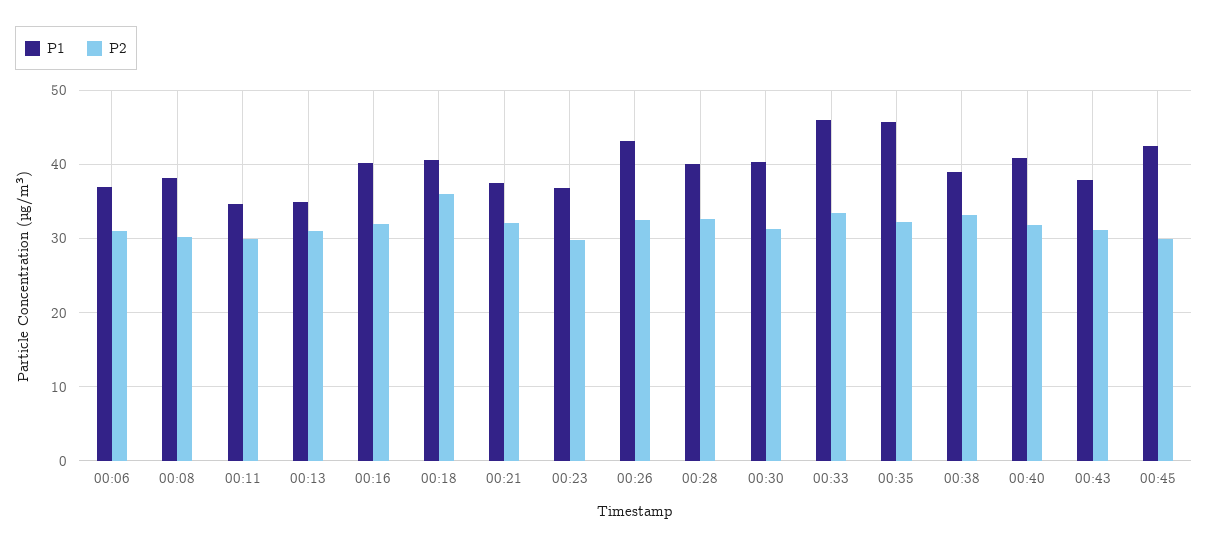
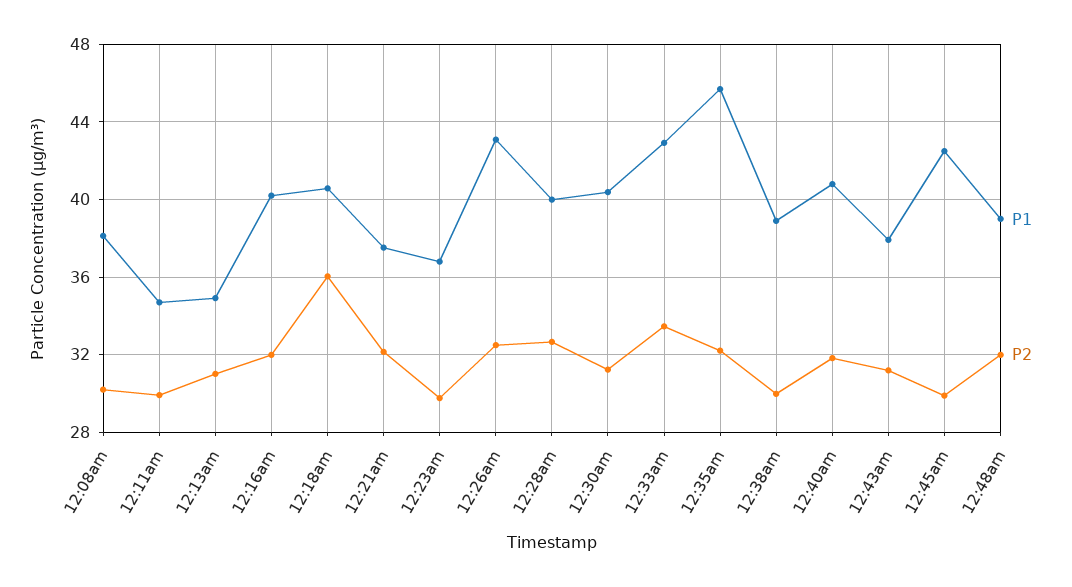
P1, 00:06: 37 -> none
P2, 00:06: 31 -> none
P1, 00:33: 46 -> 43
P2, 00:38: 33 -> 30
P1, 12:48am: none -> 39
P2, 12:48am: none -> 32

